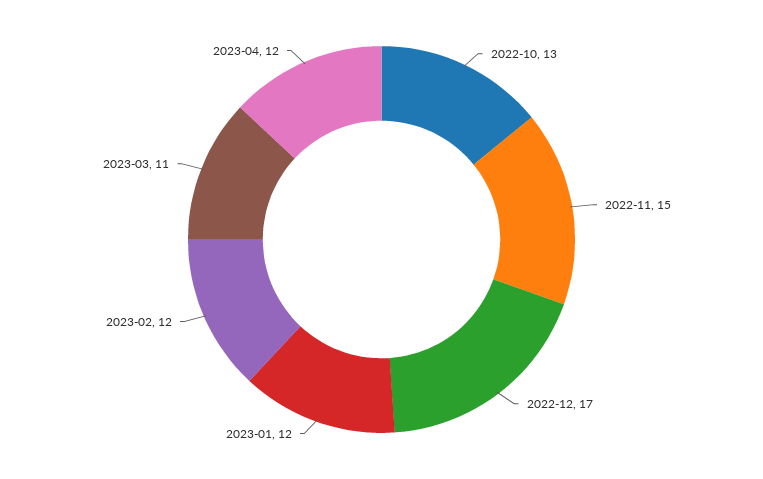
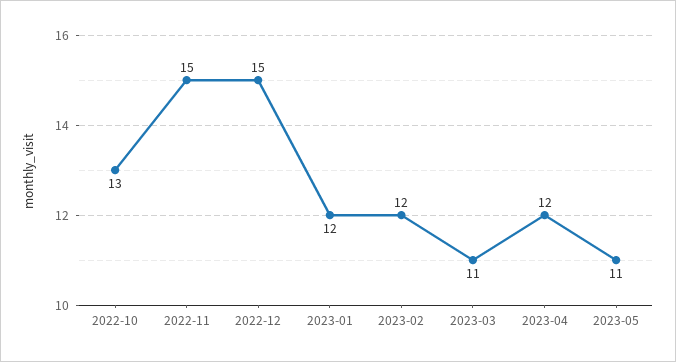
2022-12: 17 -> 15
2023-05: none -> 11

